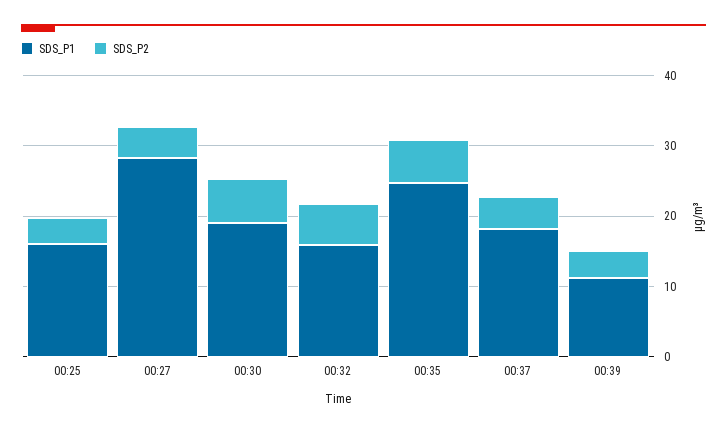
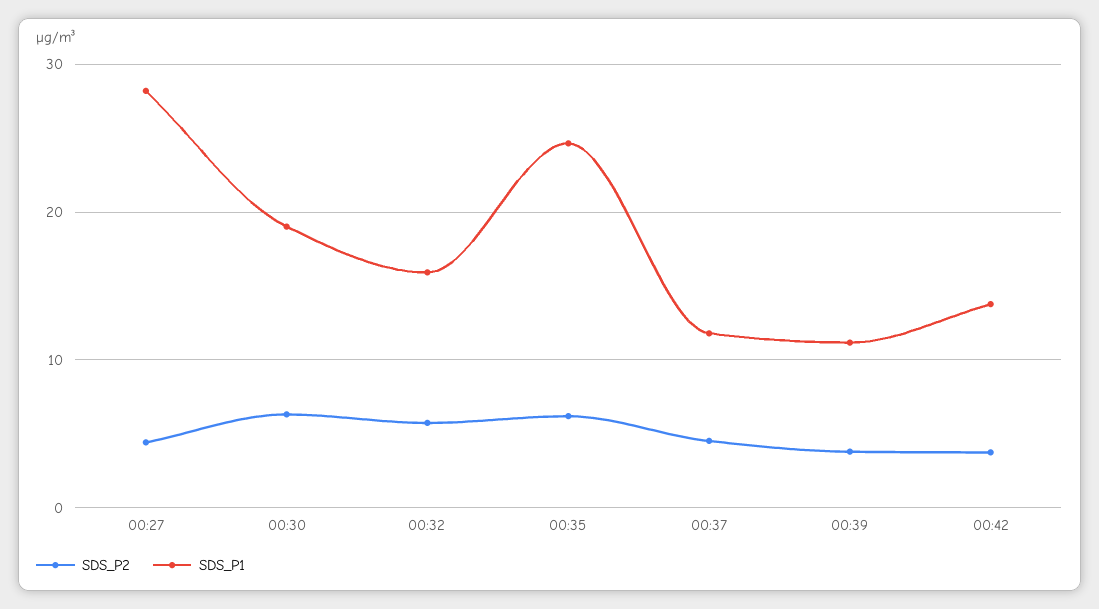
SDS_P1, 00:25: 16 -> none
SDS_P2, 00:25: 4 -> none
SDS_P1, 00:37: 18 -> 12
SDS_P2, 00:42: none -> 4
SDS_P1, 00:42: none -> 14

